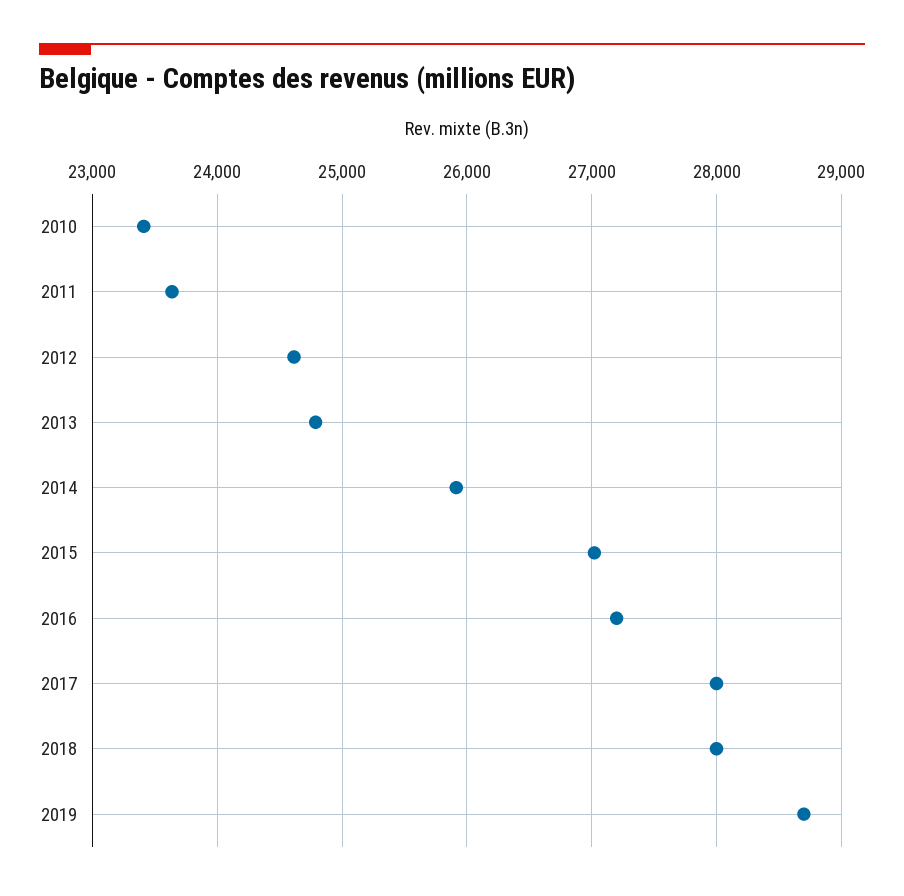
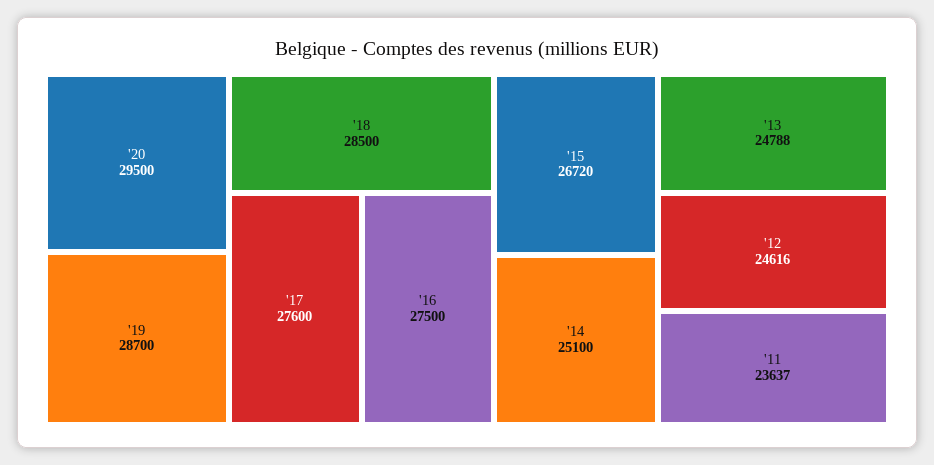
2010: 23400 -> none
2014: 25900 -> 25100
2015: 27000 -> 26720
2016: 27200 -> 27500
2017: 28000 -> 27600
2018: 28000 -> 28500
'20: none -> 29500

